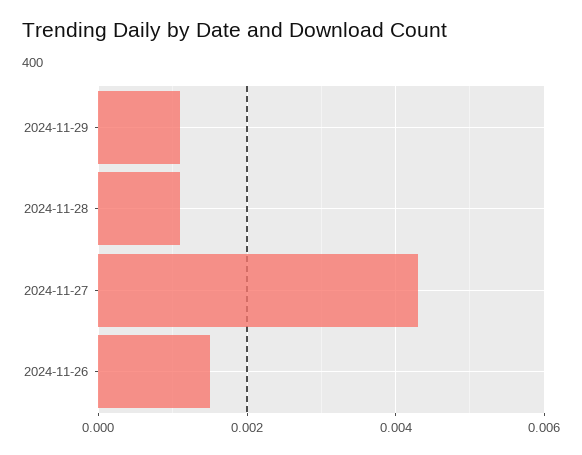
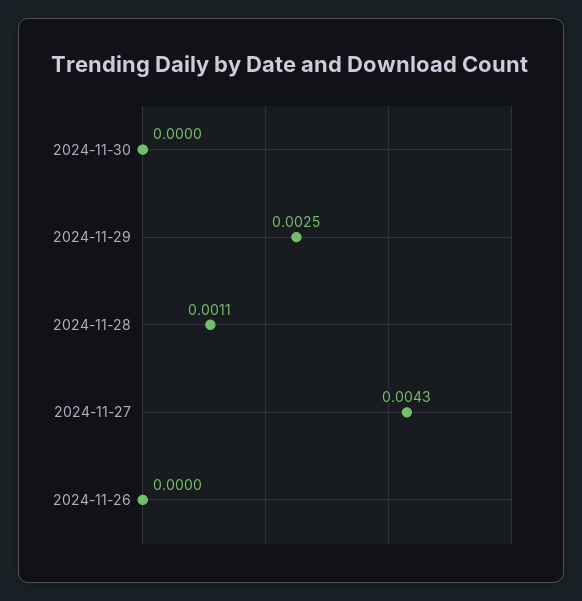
2024-11-29: 0.001 -> 0.0025
2024-11-26: 0.0015 -> 0
2024-11-30: none -> 0

